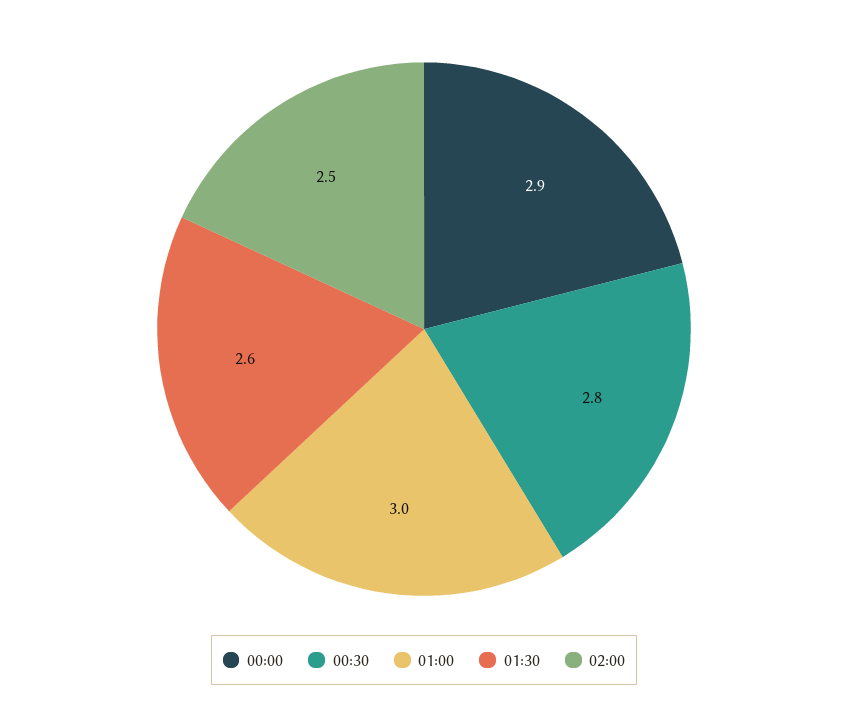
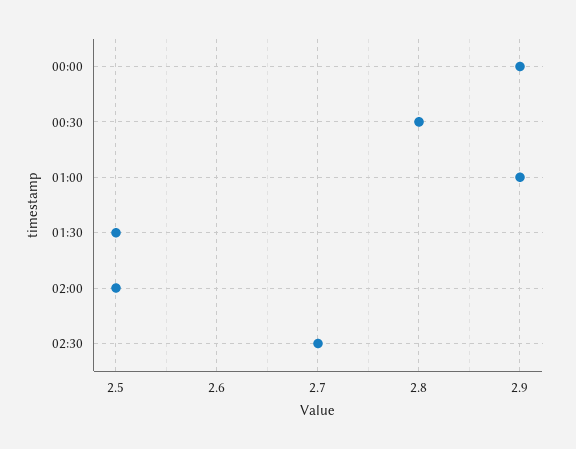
01:00: 3 -> 2.9
01:30: 2.6 -> 2.5
02:30: none -> 2.7

